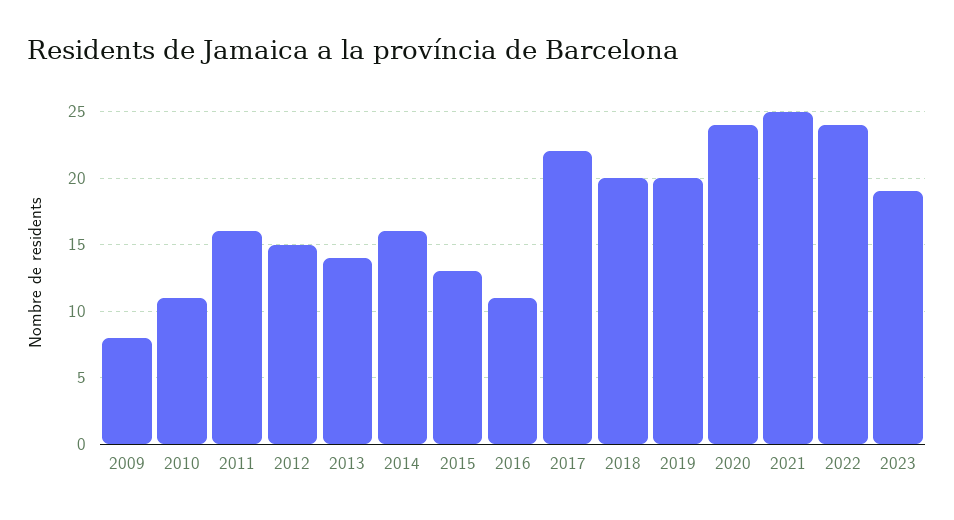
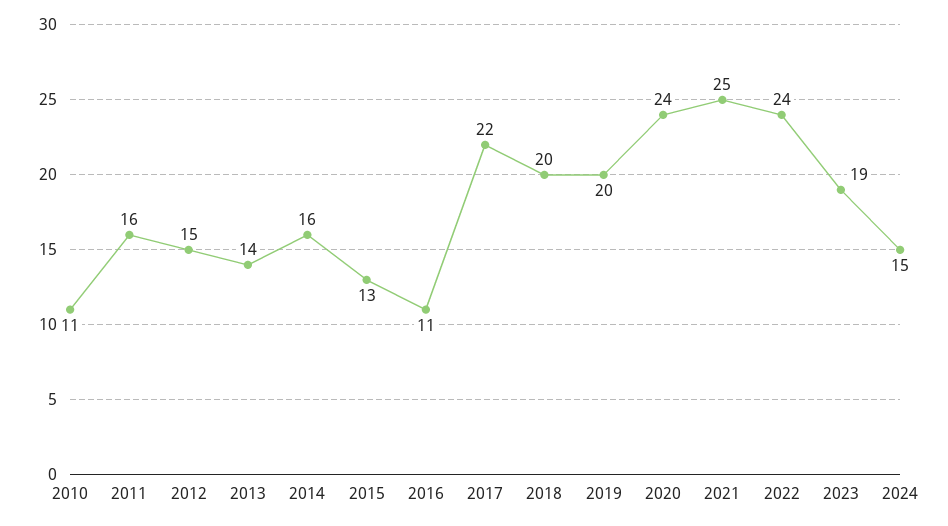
2009: 8 -> none
2024: none -> 15

